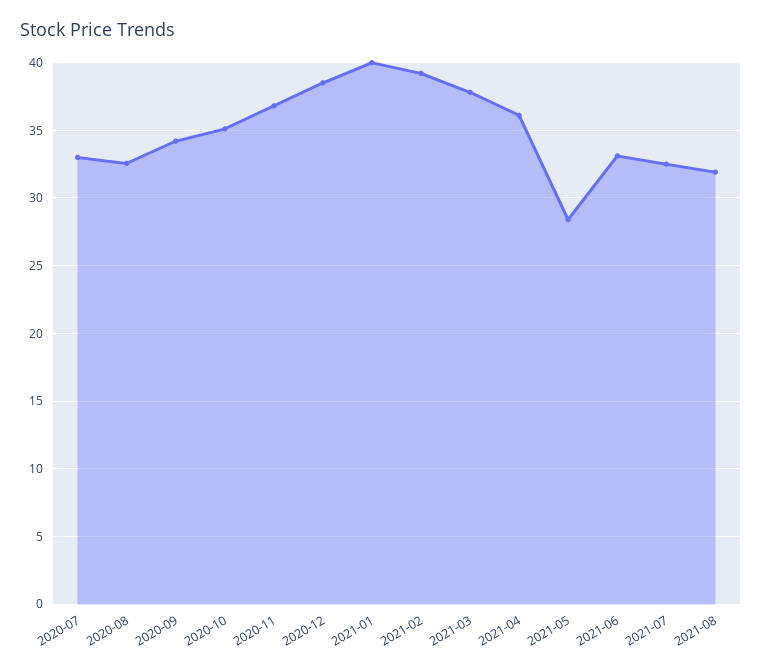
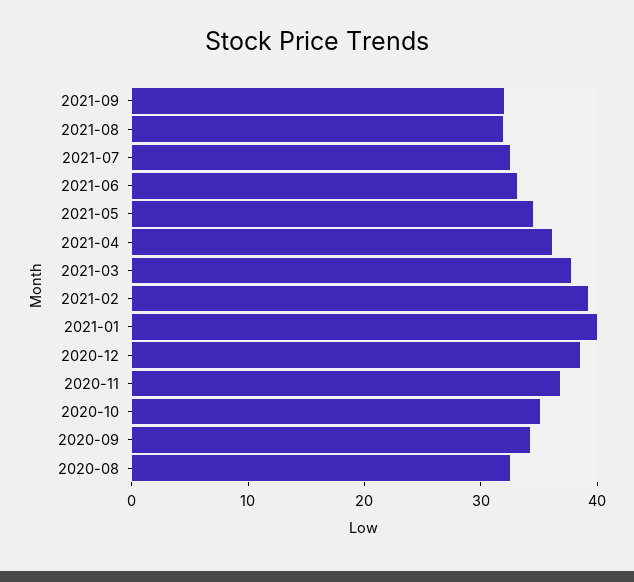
2020-07: 33 -> none
2021-05: 28.5 -> 34
2021-09: none -> 32

